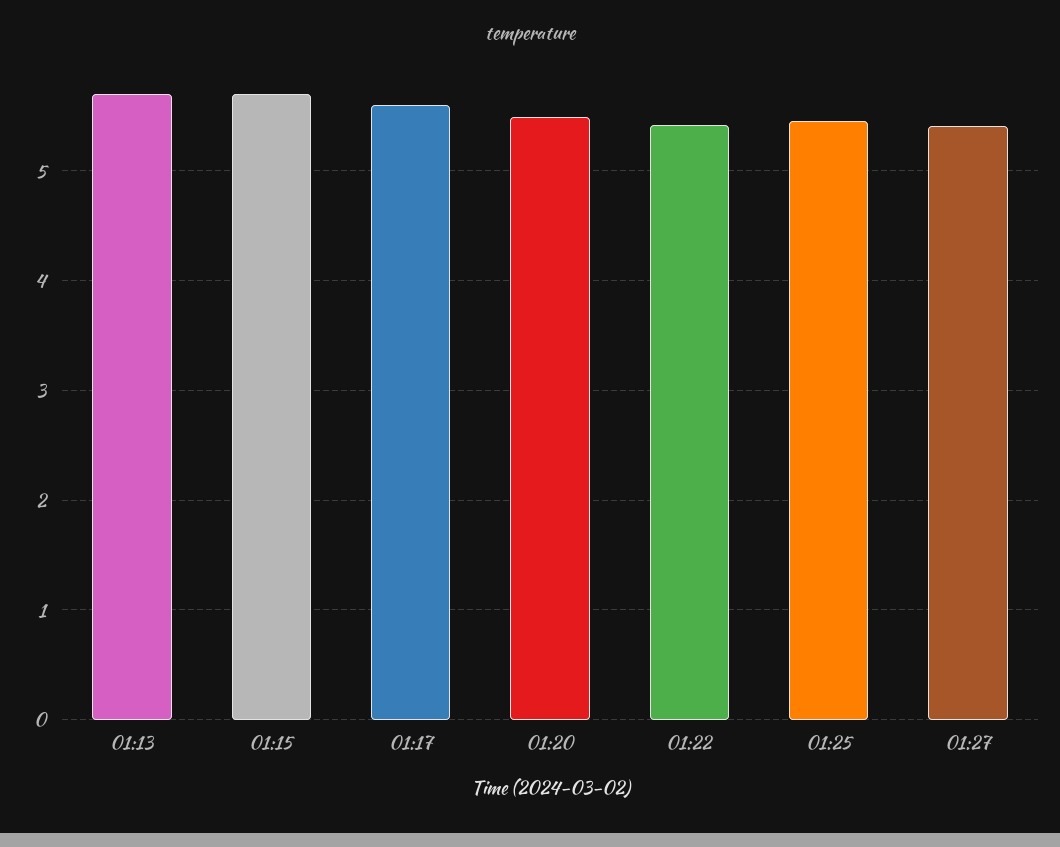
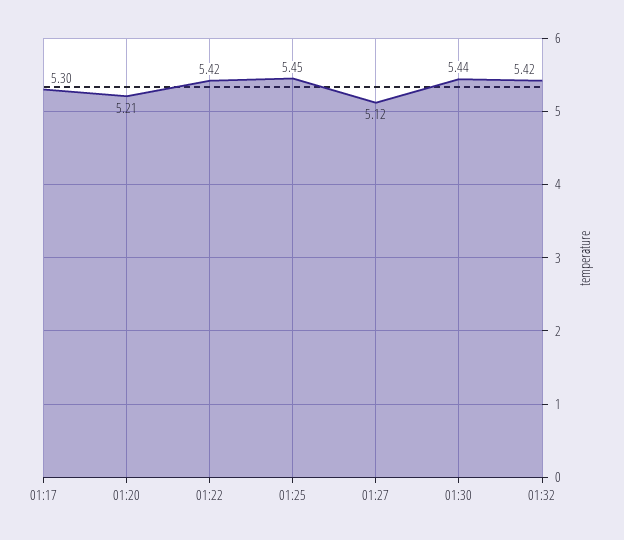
01:13: 5.7 -> none
01:15: 5.7 -> none
01:17: 5.6 -> 5.3
01:20: 5.5 -> 5.21
01:27: 5.4 -> 5.12
01:30: none -> 5.44
01:32: none -> 5.42

